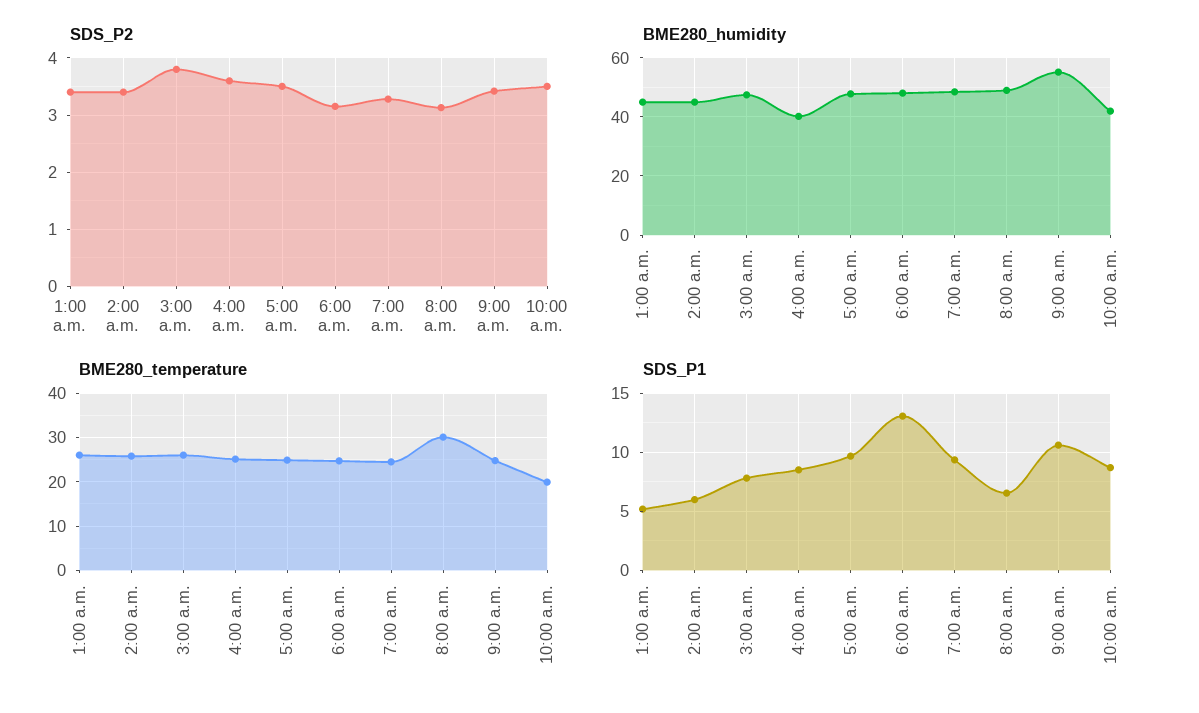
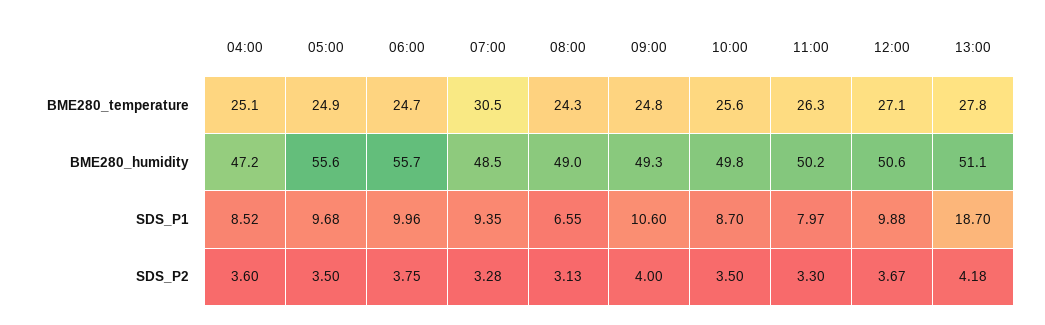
SDS_P2, 1:00 a.m.: 3.4 -> none
SDS_P2, 2:00 a.m.: 3.4 -> none
SDS_P2, 3:00 a.m.: 3.8 -> none
SDS_P2, 6:00 a.m.: 3.2 -> 3.75
SDS_P2, 9:00 a.m.: 3.4 -> 4
BME280_humidity, 1:00 a.m.: 45 -> none
BME280_humidity, 2:00 a.m.: 45 -> none
BME280_humidity, 3:00 a.m.: 47.5 -> none
BME280_humidity, 4:00 a.m.: 40 -> 47.2
BME280_humidity, 5:00 a.m.: 47.5 -> 55.6
BME280_humidity, 6:00 a.m.: 47.5 -> 55.7
BME280_humidity, 9:00 a.m.: 55 -> 49.3
BME280_humidity, 10:00 a.m.: 42.5 -> 49.8
BME280_temperature, 1:00 a.m.: 26 -> none
BME280_temperature, 2:00 a.m.: 26 -> none
BME280_temperature, 3:00 a.m.: 26 -> none
BME280_temperature, 7:00 a.m.: 24 -> 30.5
BME280_temperature, 8:00 a.m.: 30 -> 24.3
BME280_temperature, 10:00 a.m.: 20 -> 25.6
SDS_P1, 1:00 a.m.: 5 -> none
SDS_P1, 2:00 a.m.: 6 -> none
SDS_P1, 3:00 a.m.: 8 -> none
SDS_P1, 6:00 a.m.: 13 -> 9.96
BME280_temperature, 11:00: none -> 26.3
BME280_temperature, 12:00: none -> 27.1
BME280_temperature, 13:00: none -> 27.8
BME280_humidity, 11:00: none -> 50.2
BME280_humidity, 12:00: none -> 50.6
BME280_humidity, 13:00: none -> 51.1
SDS_P1, 11:00: none -> 7.97
SDS_P1, 12:00: none -> 9.88
SDS_P1, 13:00: none -> 18.7
SDS_P2, 11:00: none -> 3.3
SDS_P2, 12:00: none -> 3.67
SDS_P2, 13:00: none -> 4.18

